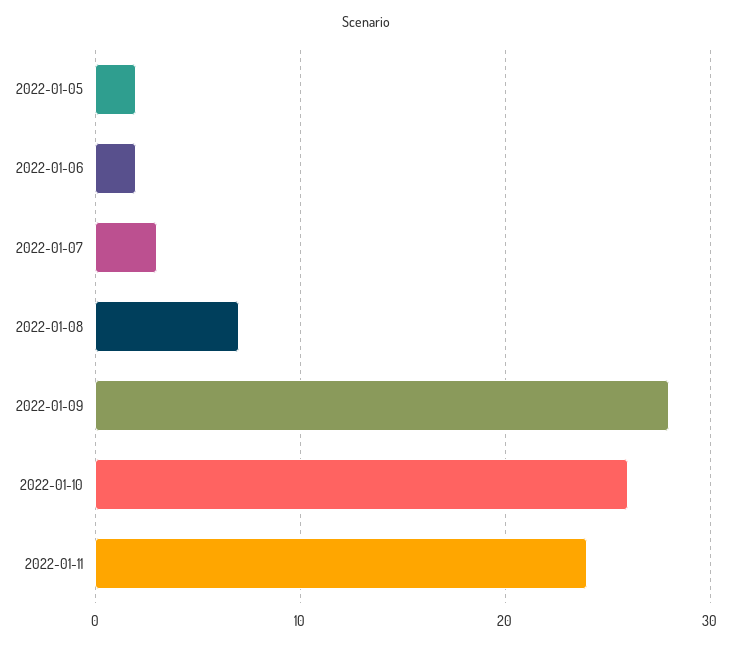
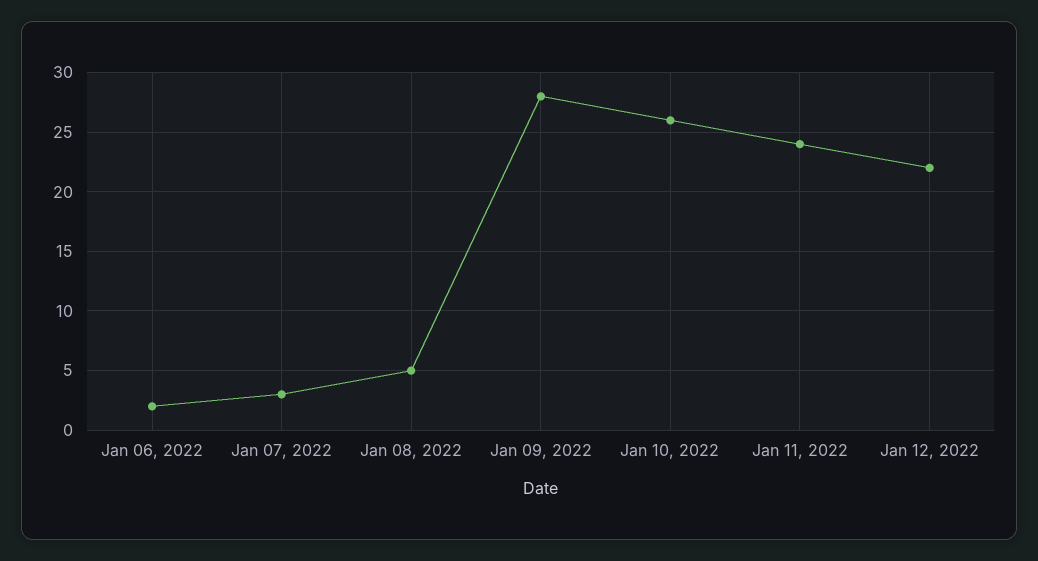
2022-01-05: 2 -> none
2022-01-08: 7 -> 5
Jan 12, 2022: none -> 22

